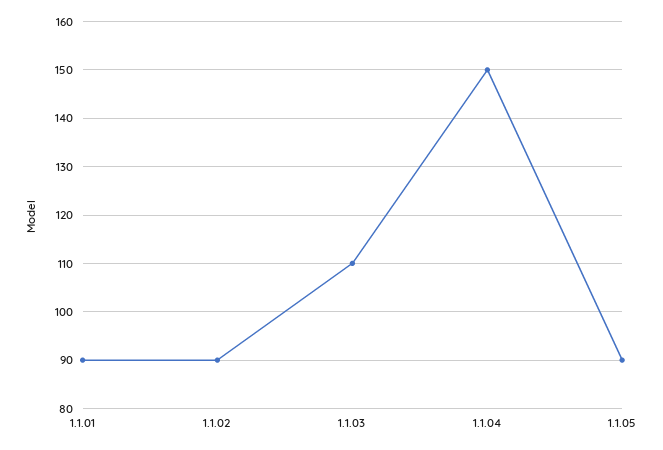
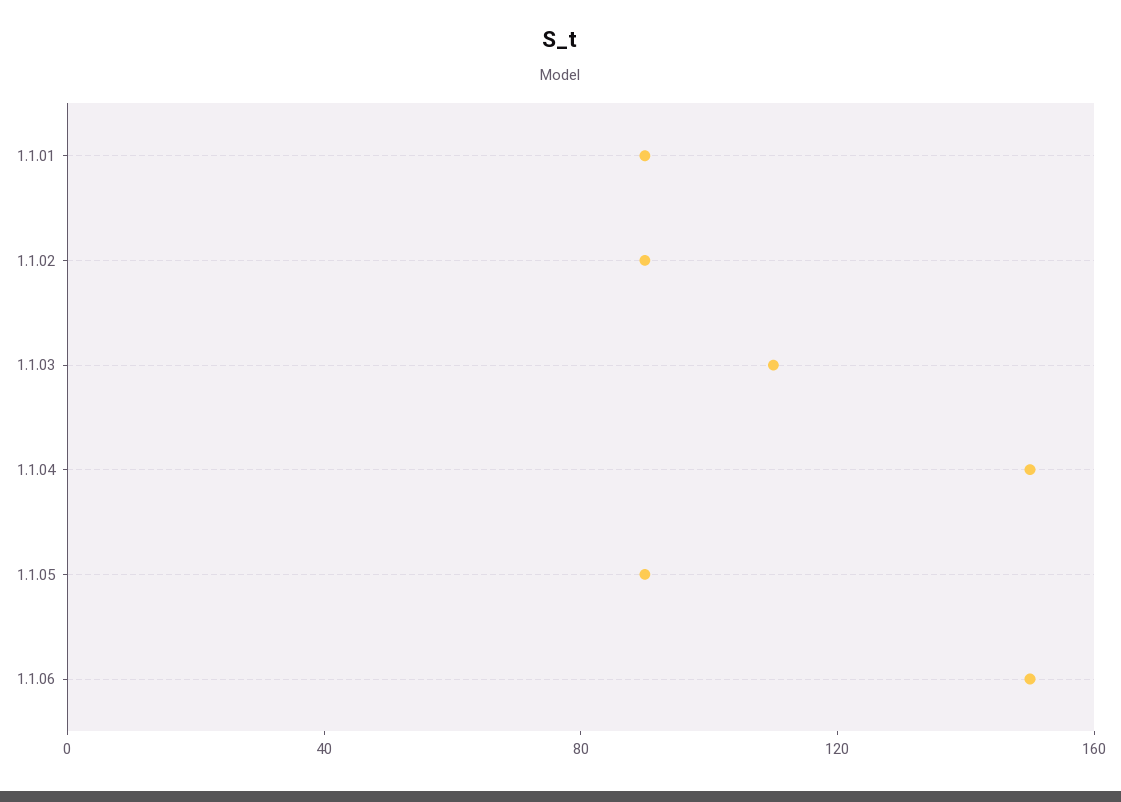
1.1.06: none -> 150

